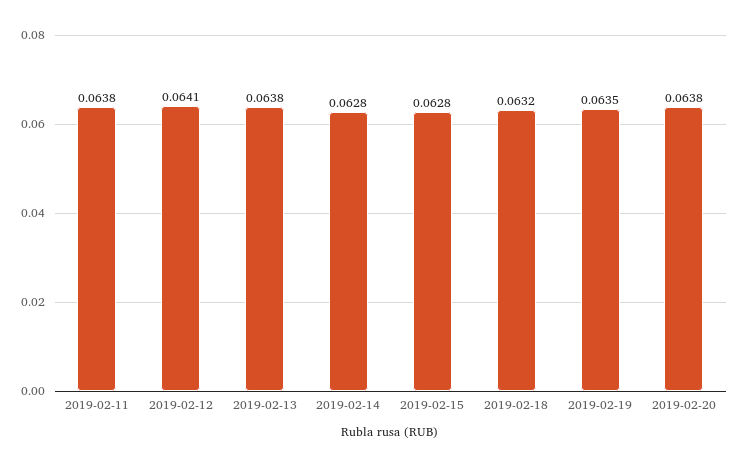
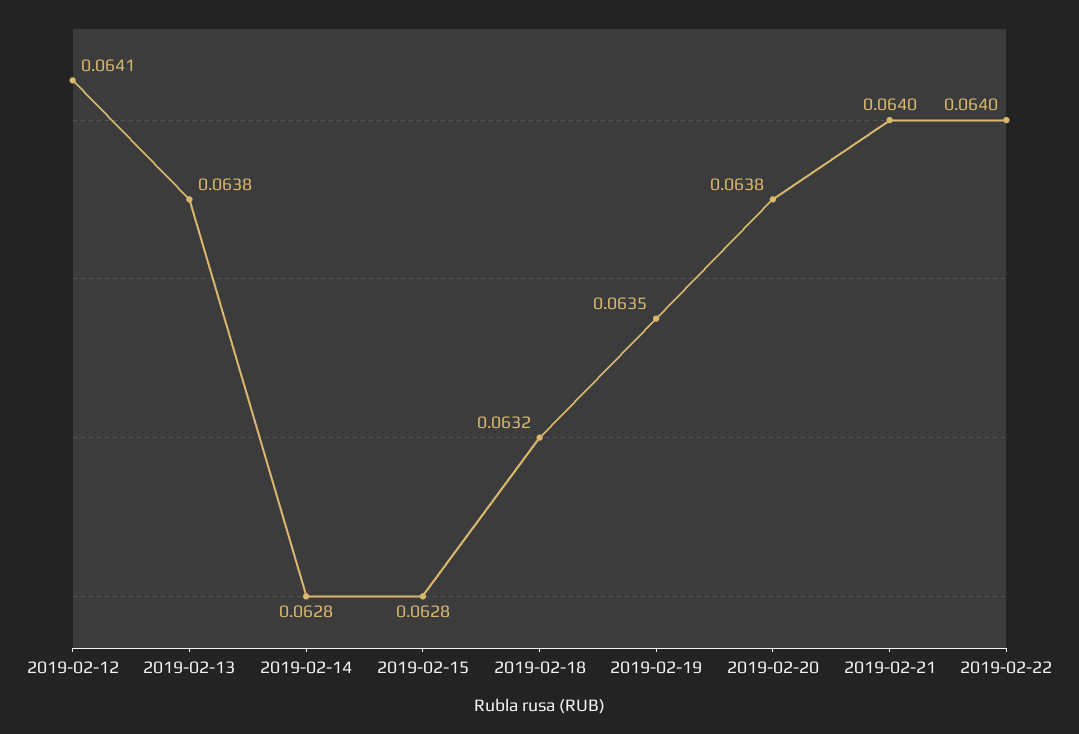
2019-02-11: 0.0638 -> none
2019-02-21: none -> 0.064
2019-02-22: none -> 0.064

